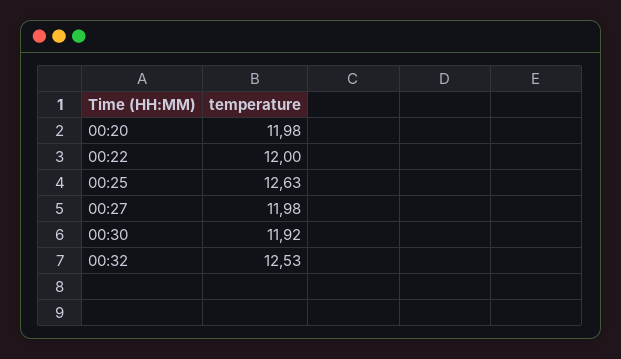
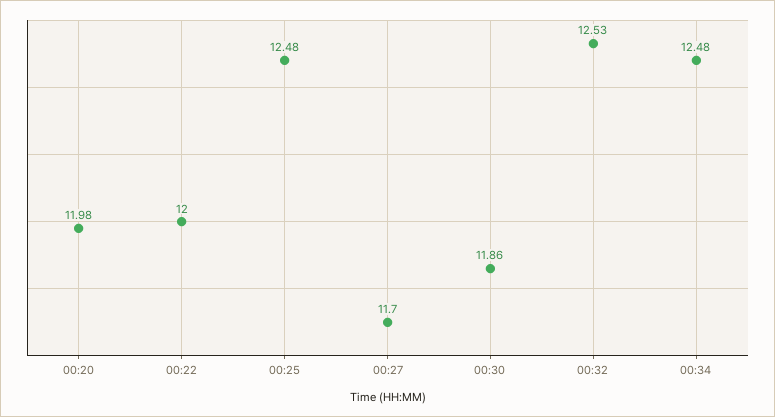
00:25: 12.63 -> 12.48
00:27: 11.98 -> 11.7
00:30: 11.92 -> 11.86
00:34: none -> 12.48

